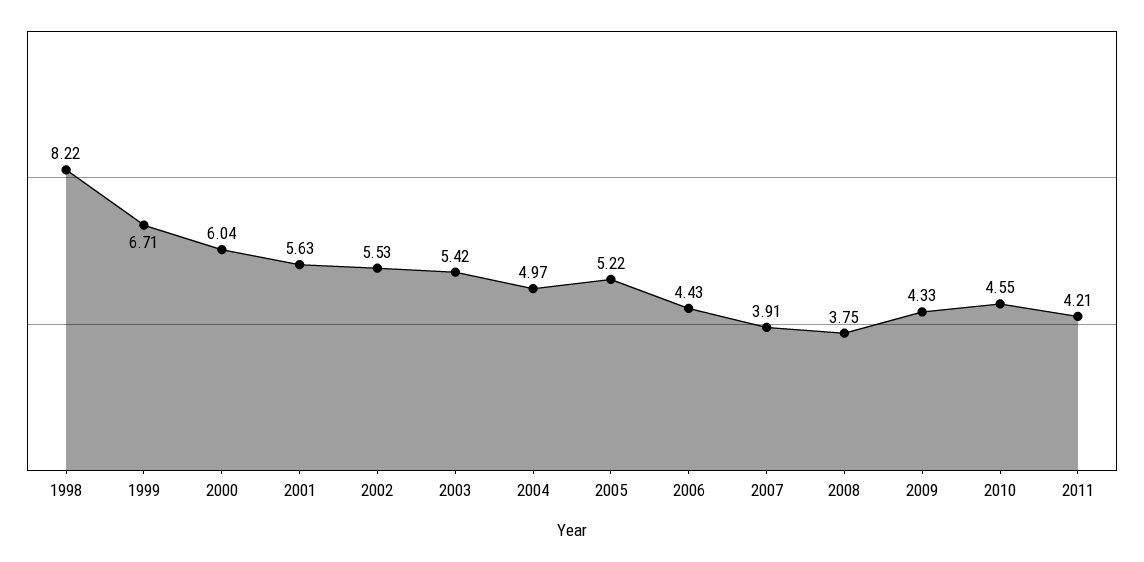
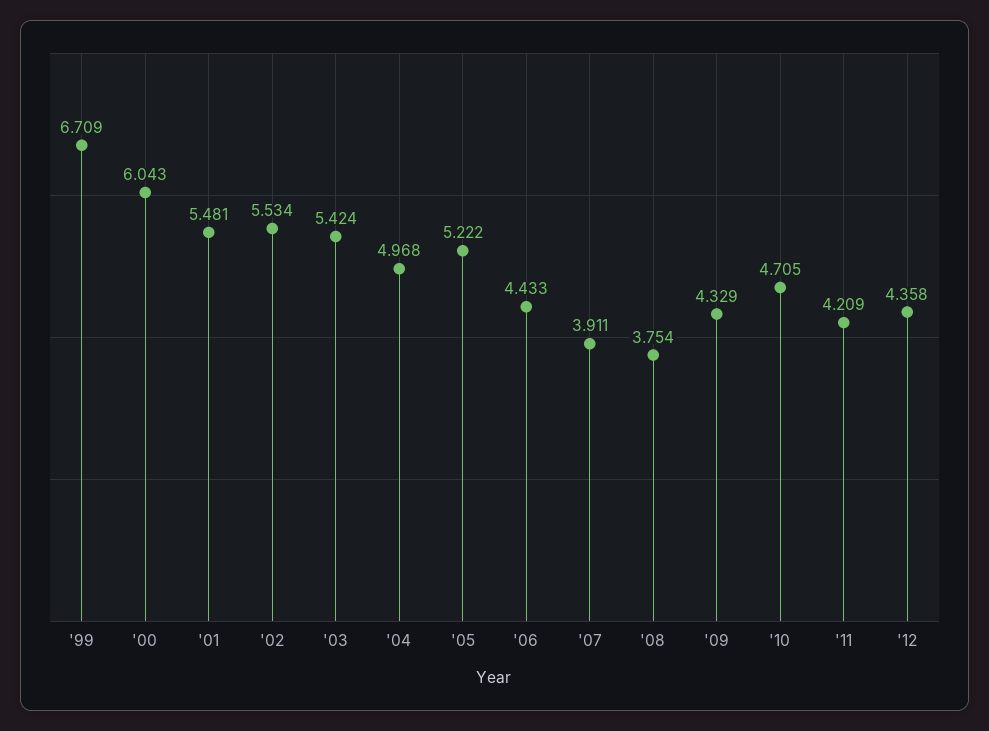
1998: 8.22 -> none
2001: 5.63 -> 5.481
2010: 4.55 -> 4.705
'12: none -> 4.358

